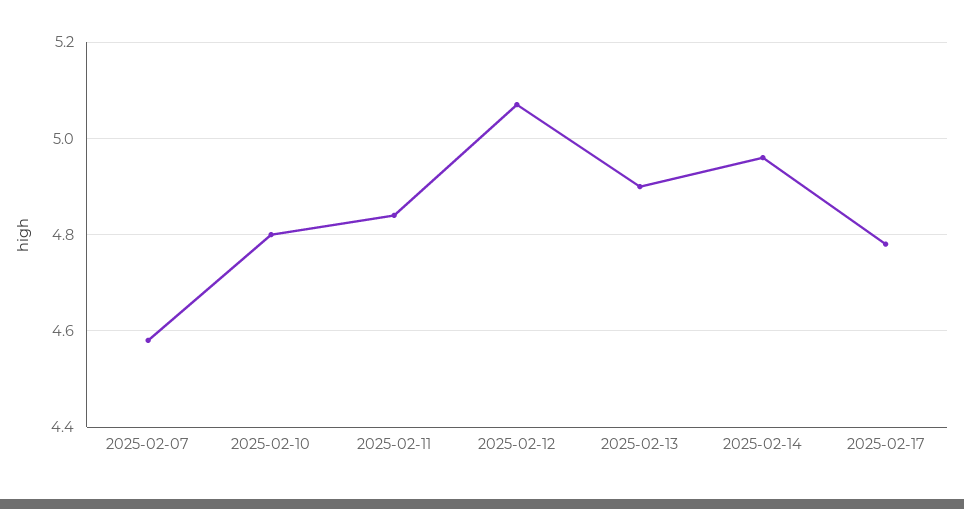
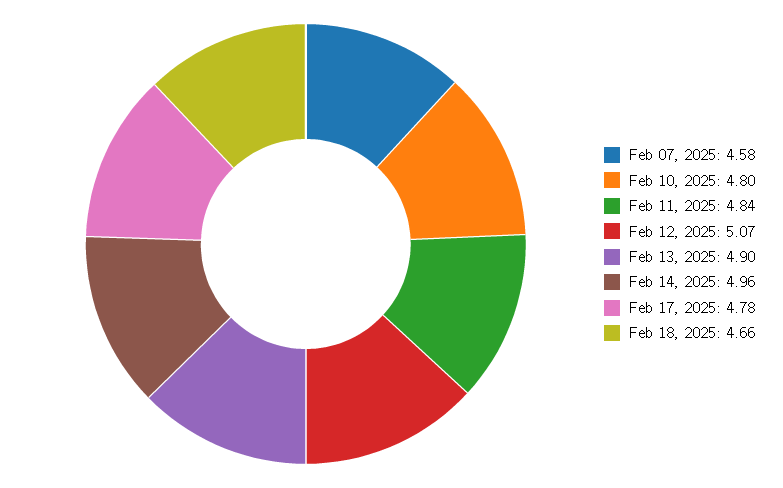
Feb 18, 2025: none -> 4.66

